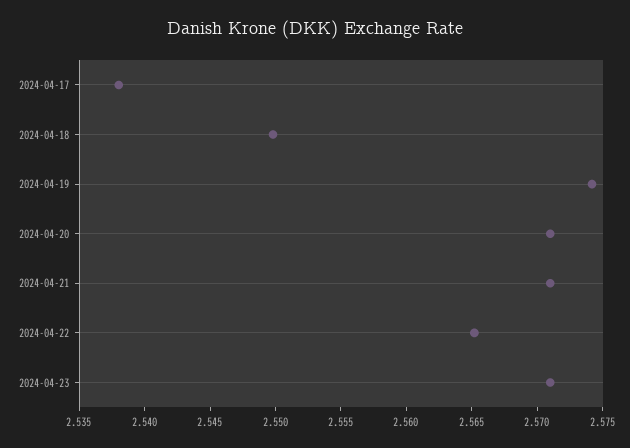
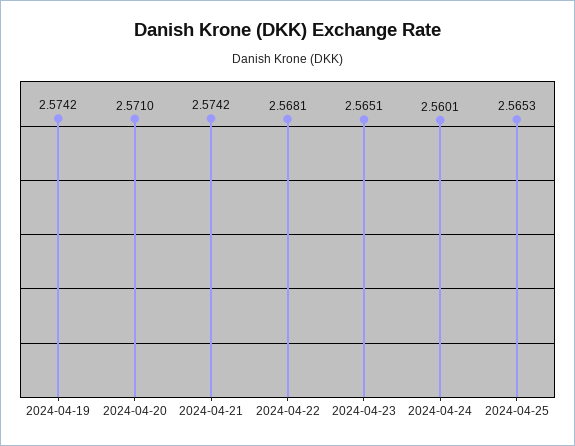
2024-04-17: 2.538 -> none
2024-04-18: 2.55 -> none
2024-04-21: 2.571 -> 2.5742
2024-04-22: 2.565 -> 2.5681
2024-04-23: 2.571 -> 2.5651
2024-04-24: none -> 2.5601
2024-04-25: none -> 2.5653

